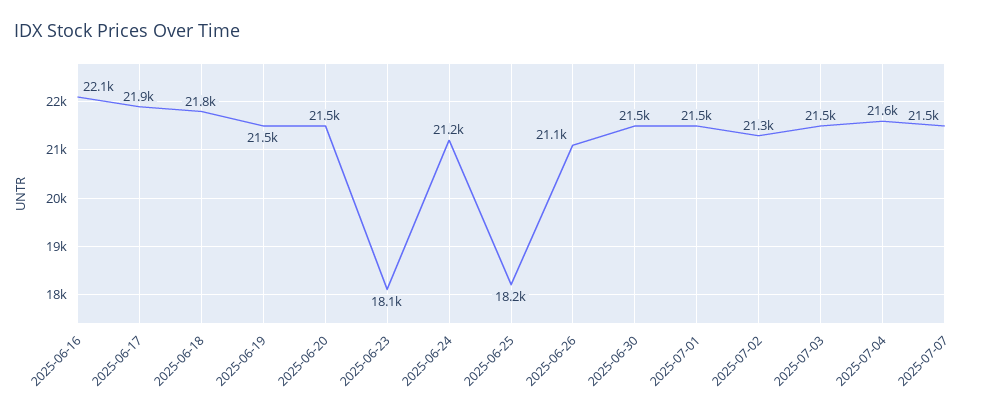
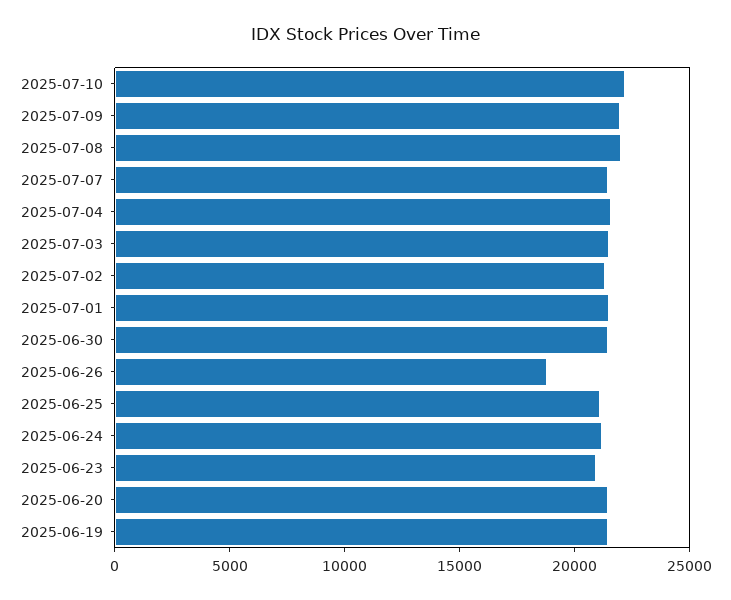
2025-06-16: 22100 -> none
2025-06-17: 21900 -> none
2025-06-18: 21800 -> none
2025-06-23: 18100 -> 21000
2025-06-25: 18200 -> 21000
2025-06-26: 21100 -> 19000
2025-07-10: none -> 22000
2025-07-09: none -> 22000
2025-07-08: none -> 22000

